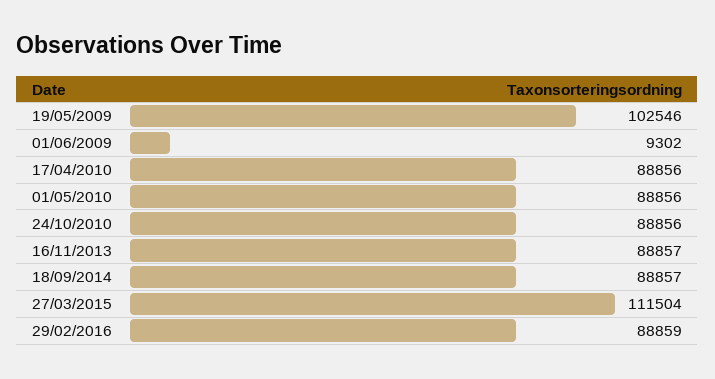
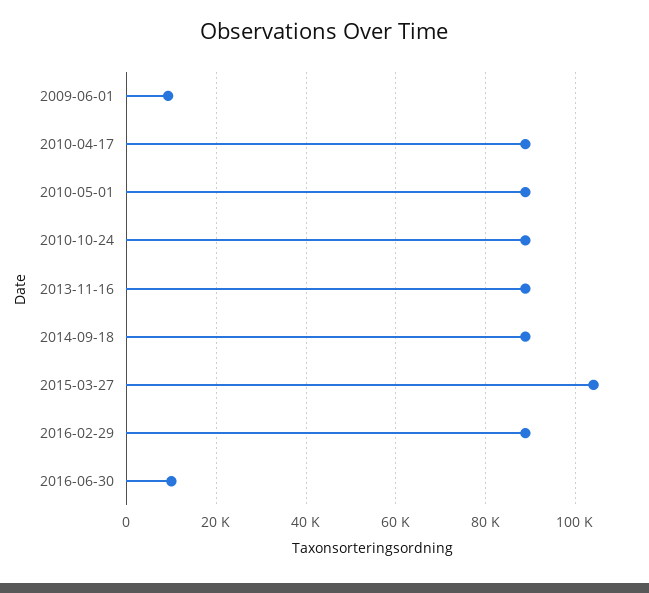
19/05/2009: 102546 -> none
27/03/2015: 111504 -> 104000
2016-06-30: none -> 10000

